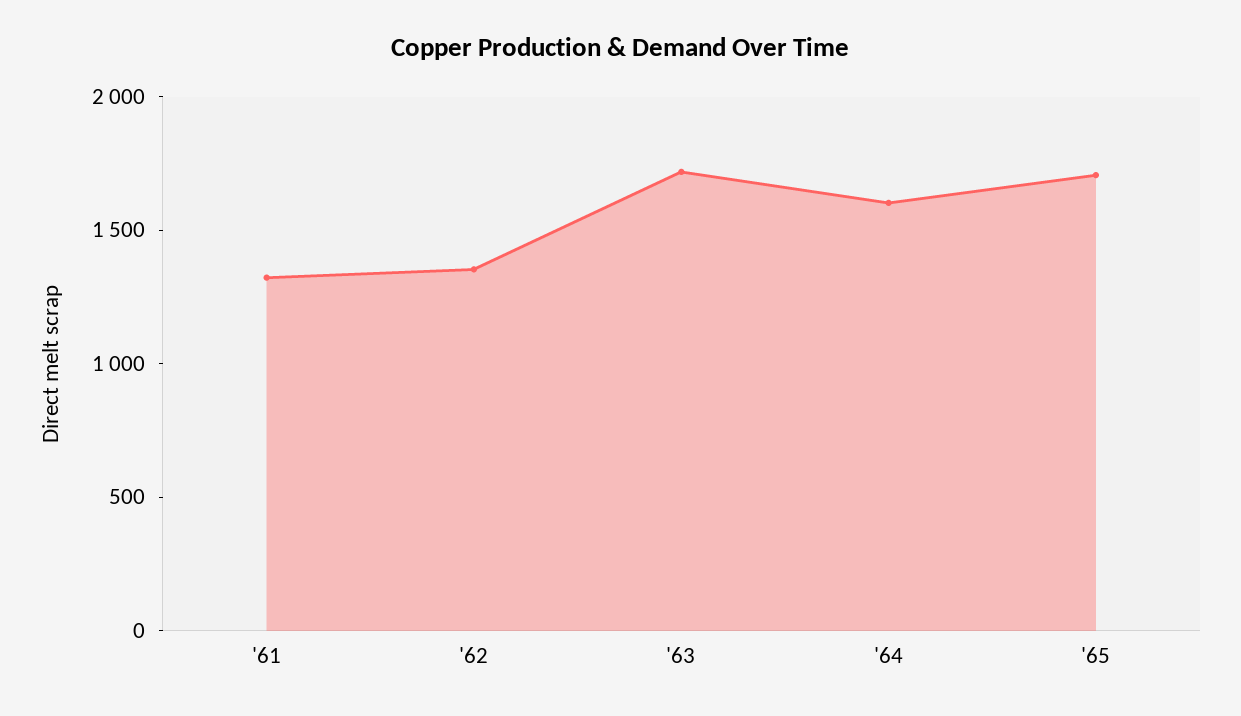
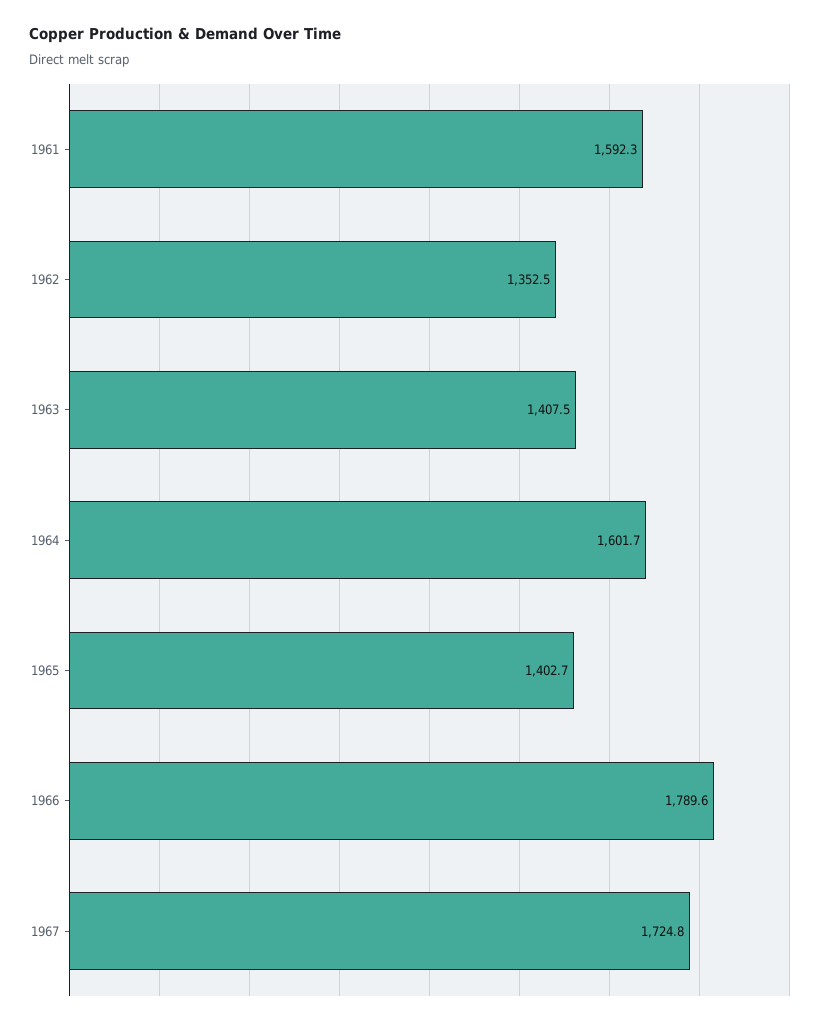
'61: 1300 -> 1592.3
'63: 1700 -> 1407.5
'65: 1700 -> 1402.7
1966: none -> 1789.6
1967: none -> 1724.8

